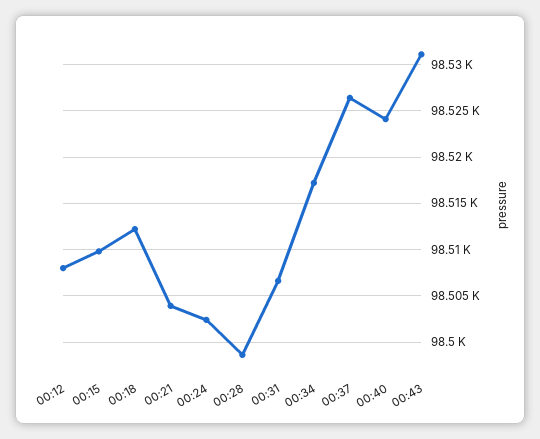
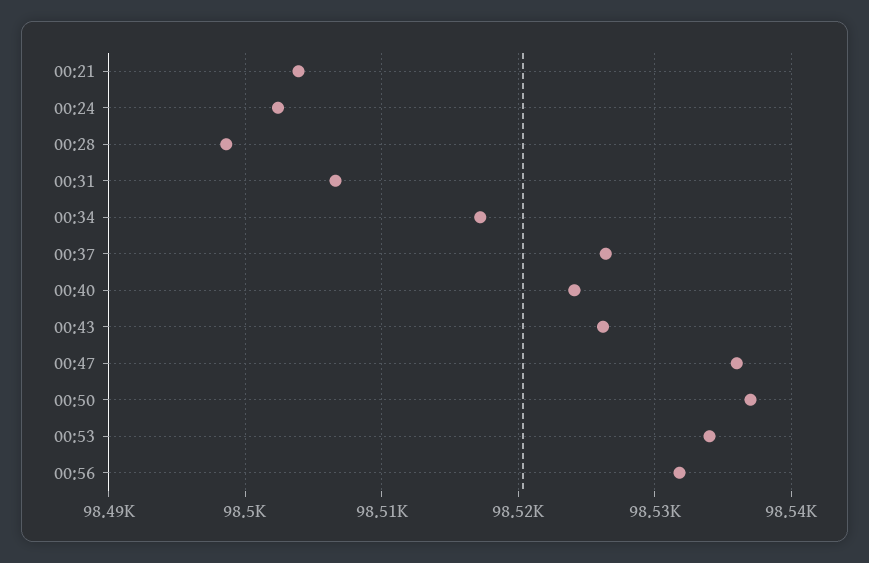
00:12: 98508 -> none
00:15: 98510 -> none
00:18: 98512 -> none
00:43: 98531 -> 98526
00:47: none -> 98536
00:50: none -> 98537
00:53: none -> 98534
00:56: none -> 98532

